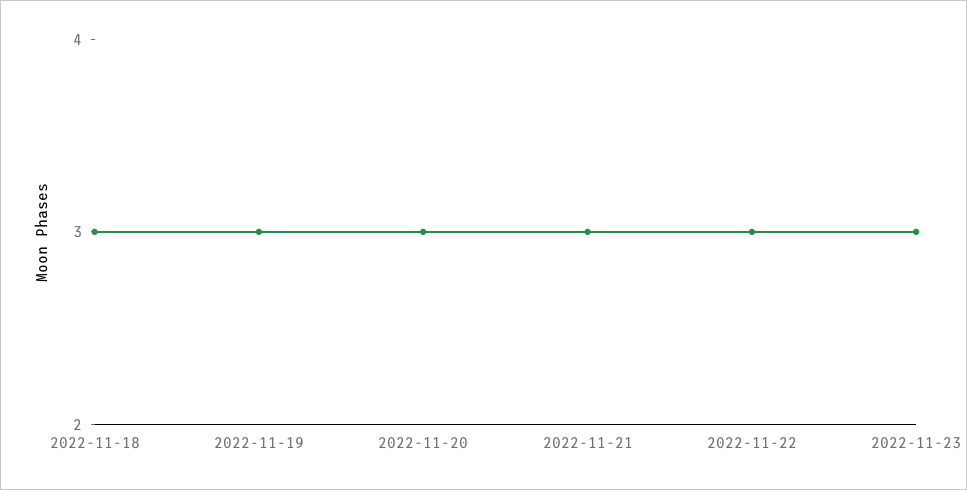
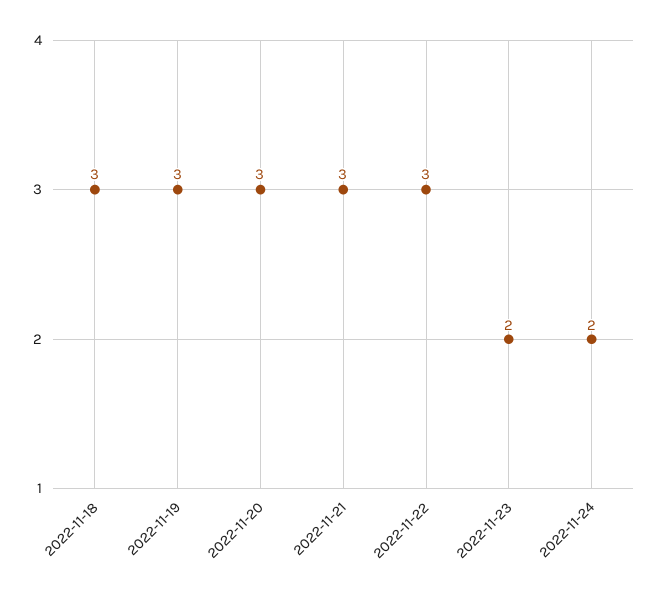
2022-11-23: 3 -> 2
2022-11-24: none -> 2

